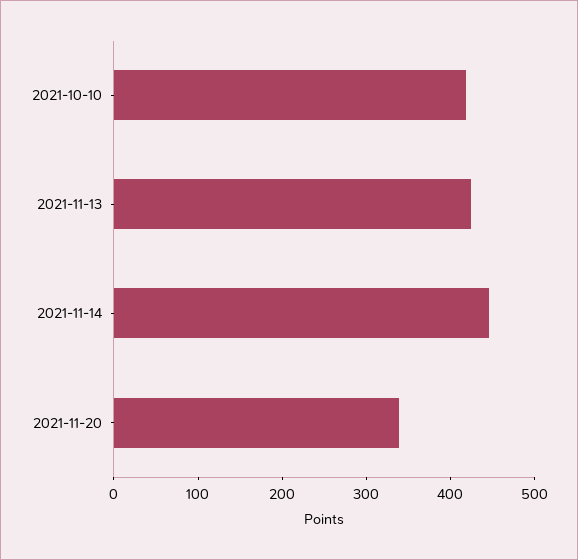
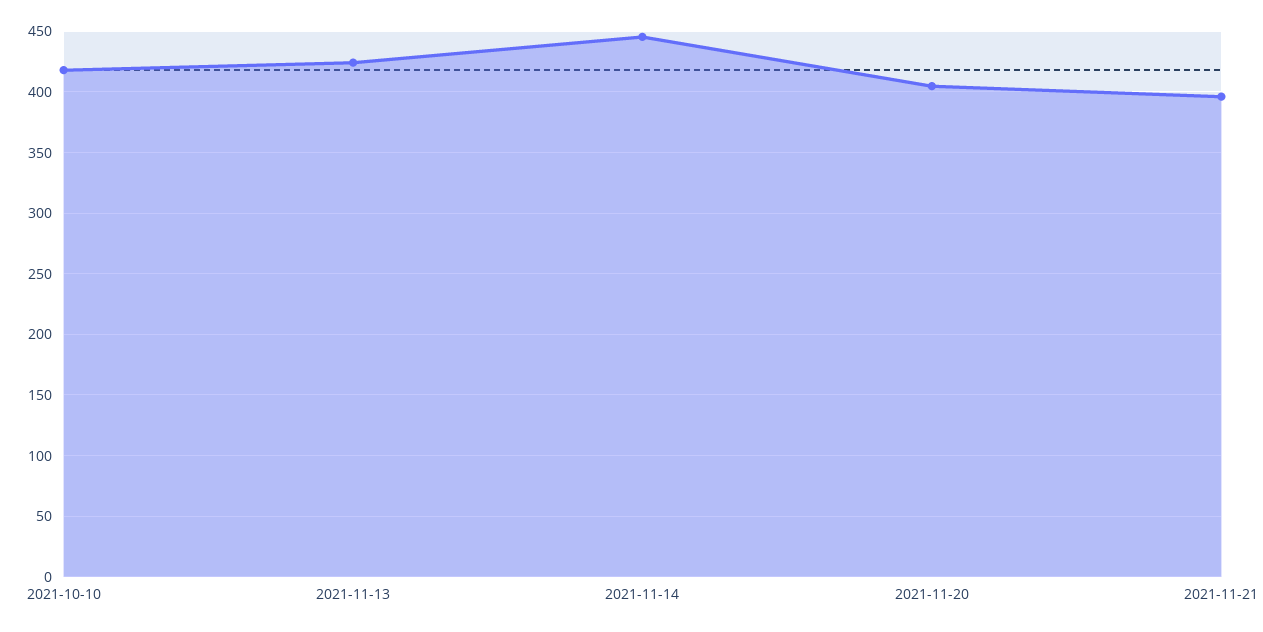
2021-11-20: 340 -> 405
2021-11-21: none -> 395

